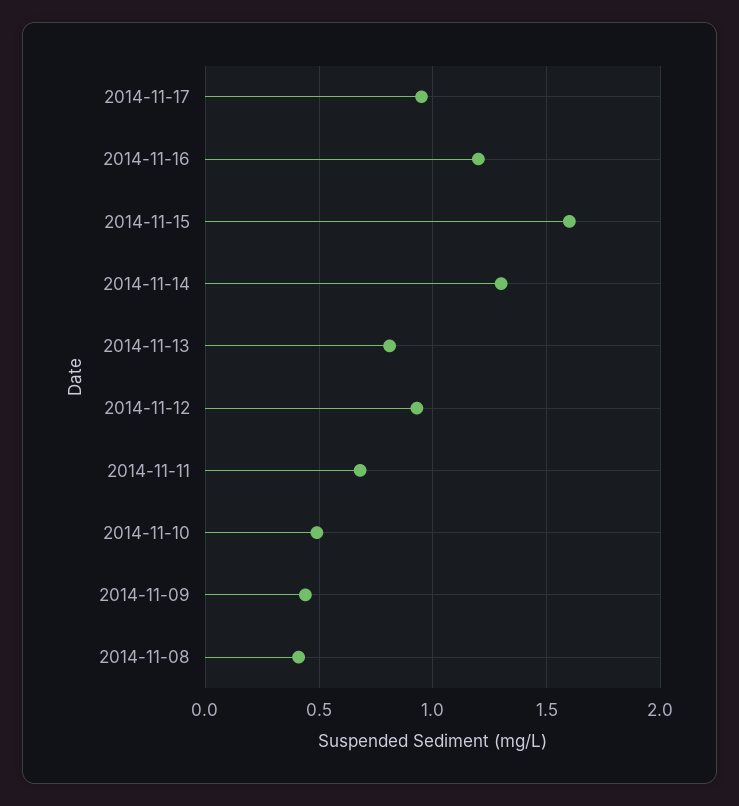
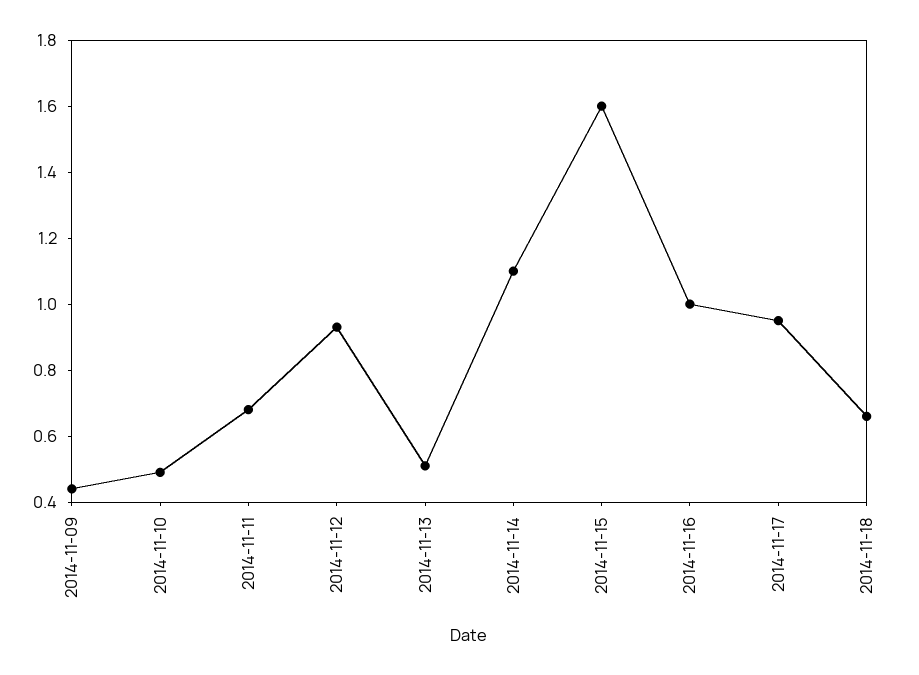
2014-11-16: 1.2 -> 1
2014-11-14: 1.3 -> 1.1
2014-11-13: 0.8 -> 0.5
2014-11-08: 0.4 -> none
2014-11-18: none -> 0.65

